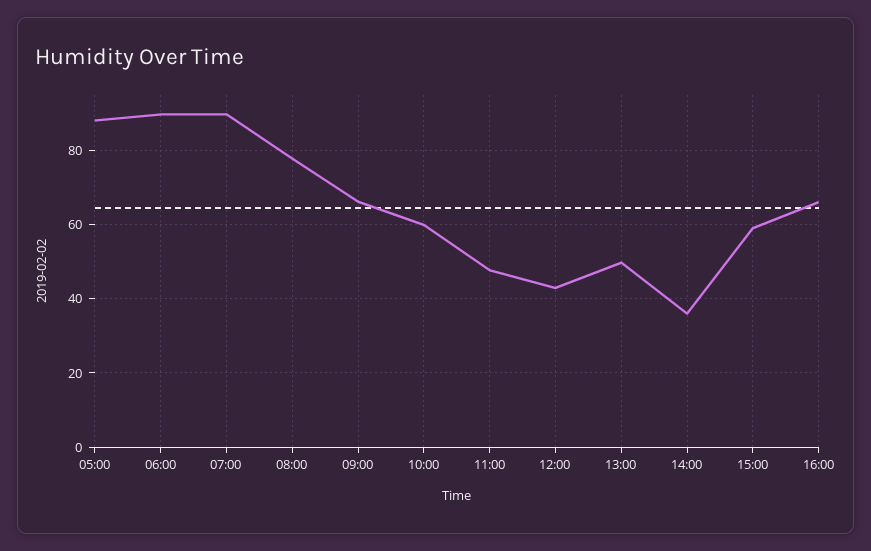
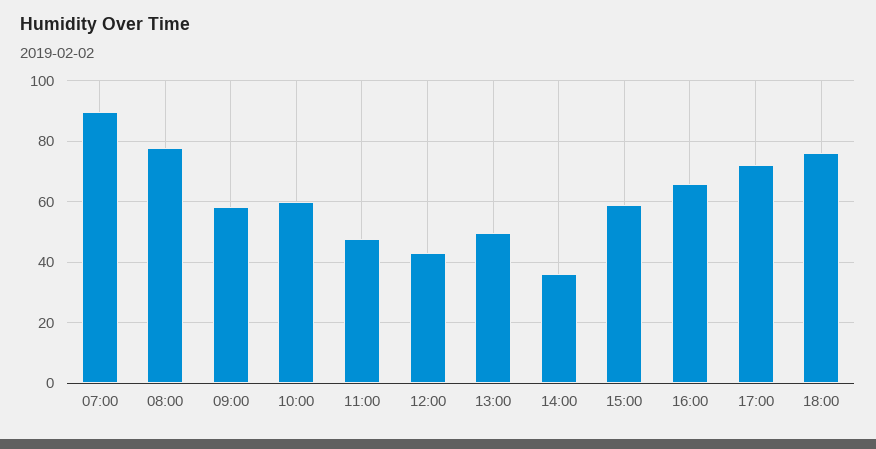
05:00: 88 -> none
06:00: 90 -> none
09:00: 66 -> 58
17:00: none -> 72
18:00: none -> 76

